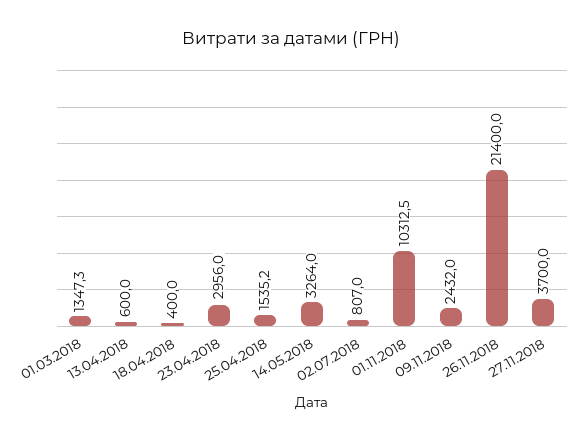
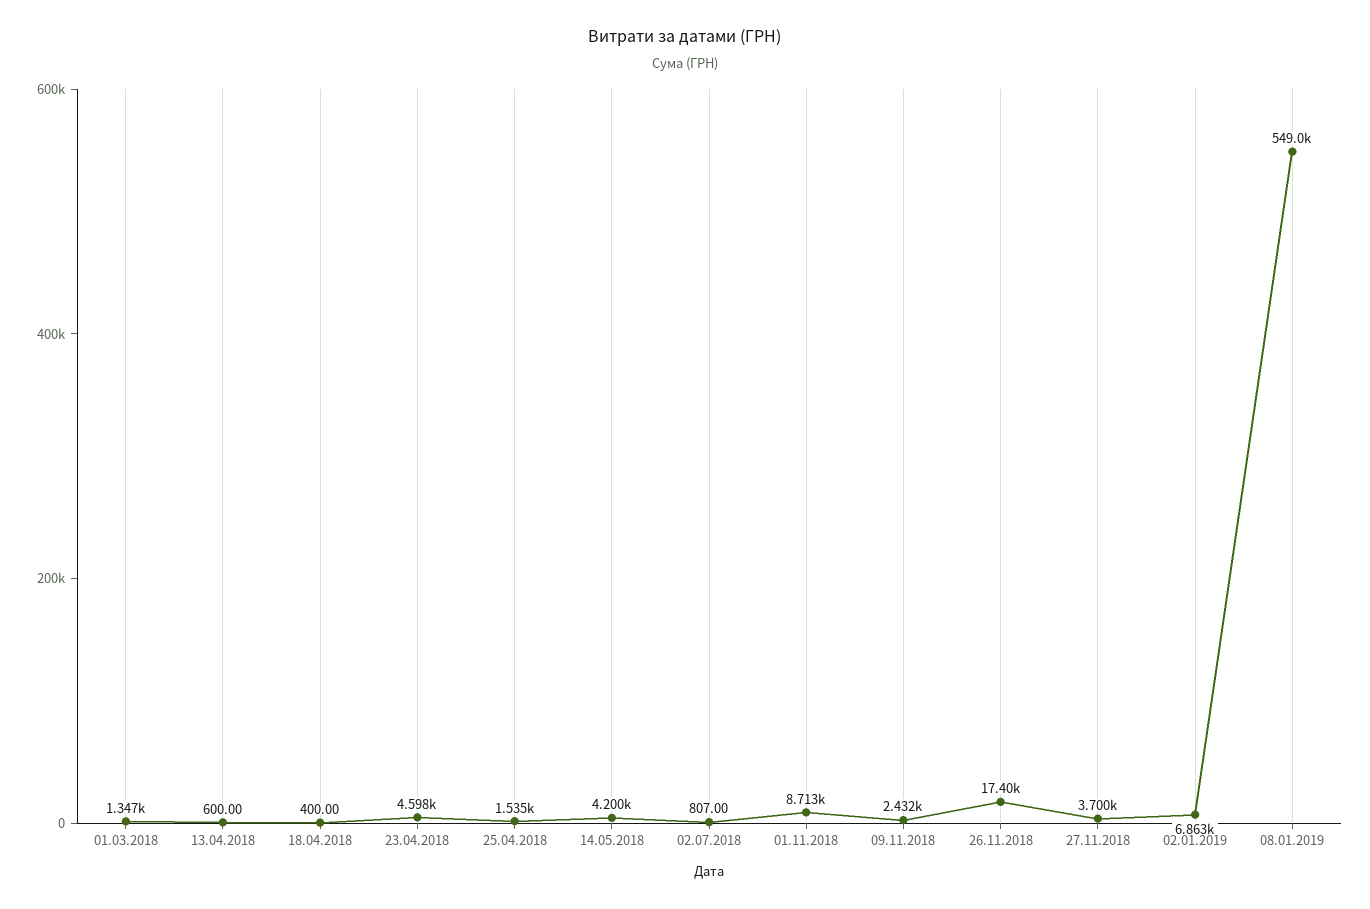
23.04.2018: 2956 -> 4598
14.05.2018: 3264 -> 4200
01.11.2018: 10312.5 -> 8713
26.11.2018: 21400 -> 17400
02.01.2019: none -> 6863
08.01.2019: none -> 549000

